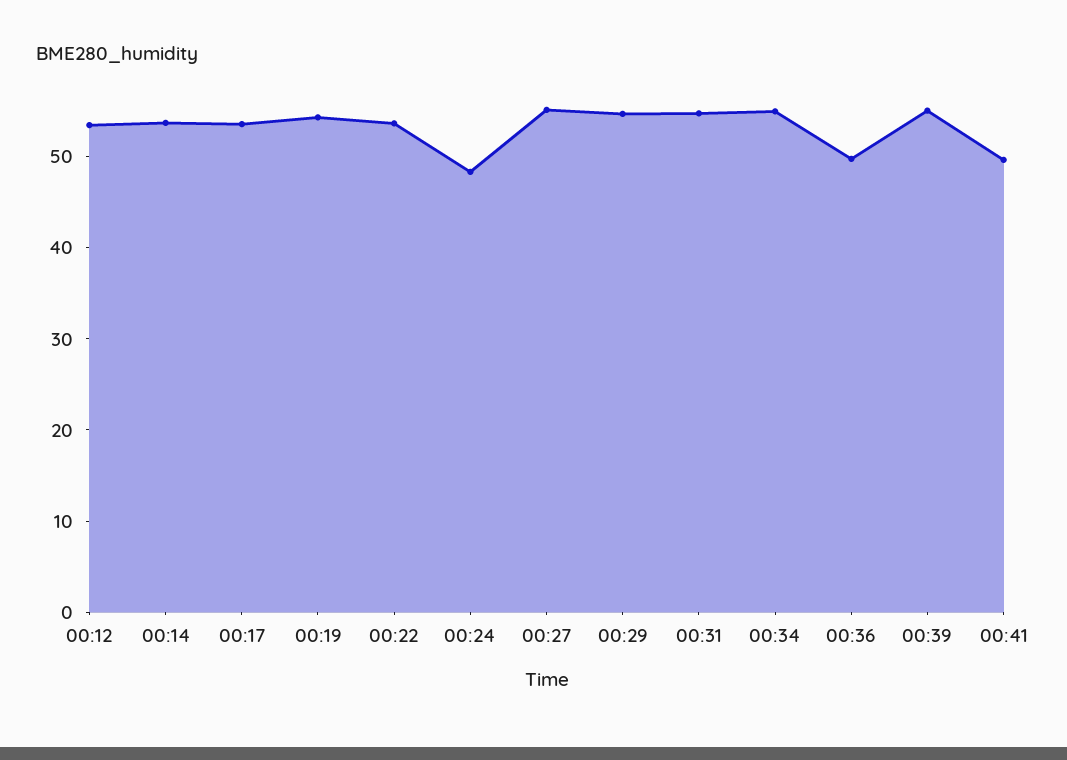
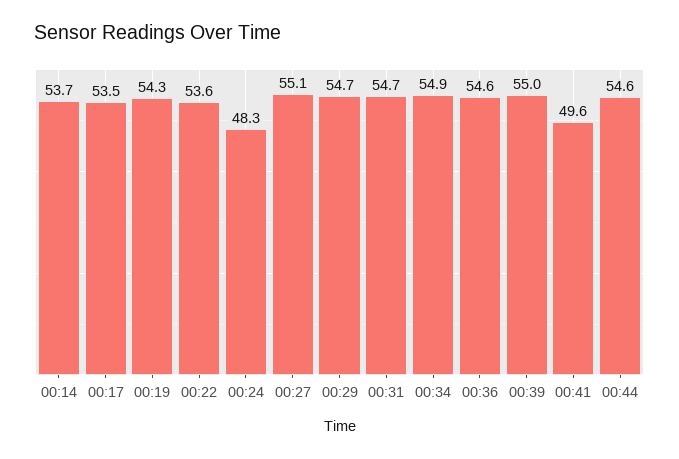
00:12: 54 -> none
00:36: 50 -> 54.6
00:44: none -> 54.6

